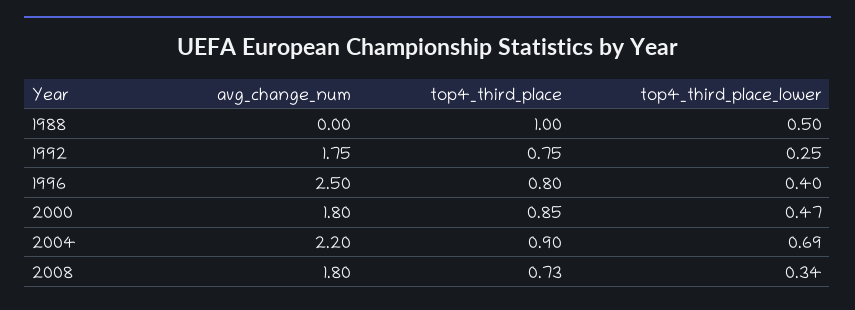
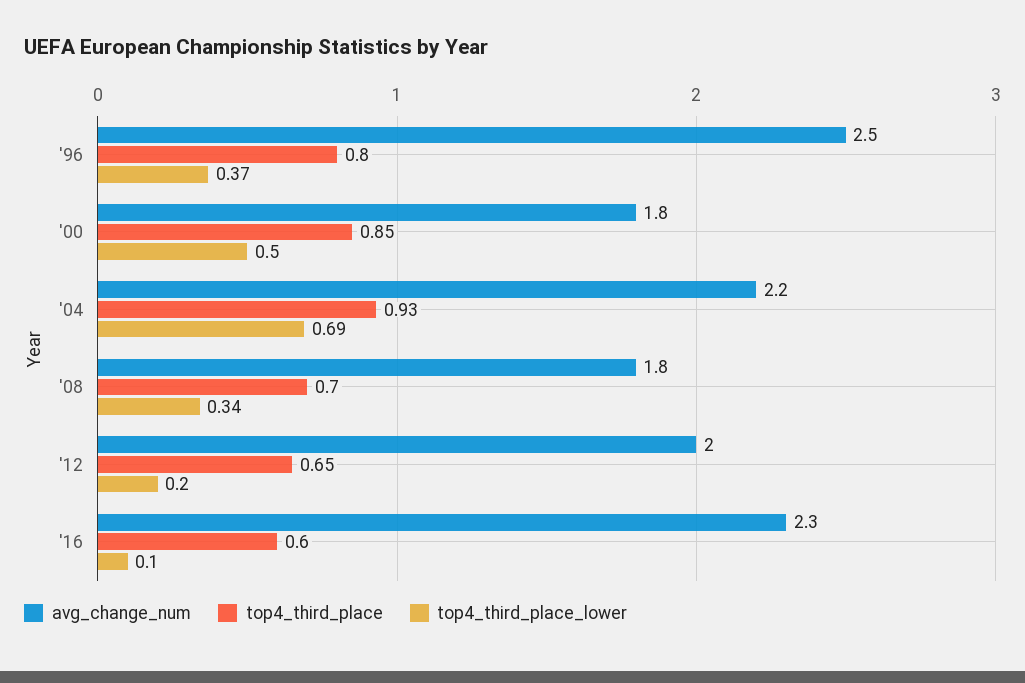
avg_change_num, 1988: 0 -> none
top4_third_place, 1988: 1 -> none
top4_third_place_lower, 1988: 0.5 -> none
avg_change_num, 1992: 1.75 -> none
top4_third_place, 1992: 0.75 -> none
top4_third_place_lower, 1992: 0.25 -> none
top4_third_place_lower, 1996: 0.4 -> 0.37
top4_third_place_lower, 2000: 0.47 -> 0.5
top4_third_place, 2004: 0.9 -> 0.93
top4_third_place, 2008: 0.73 -> 0.7
avg_change_num, '12: none -> 2
top4_third_place, '12: none -> 0.65
top4_third_place_lower, '12: none -> 0.2
avg_change_num, '16: none -> 2.3
top4_third_place, '16: none -> 0.6
top4_third_place_lower, '16: none -> 0.1

